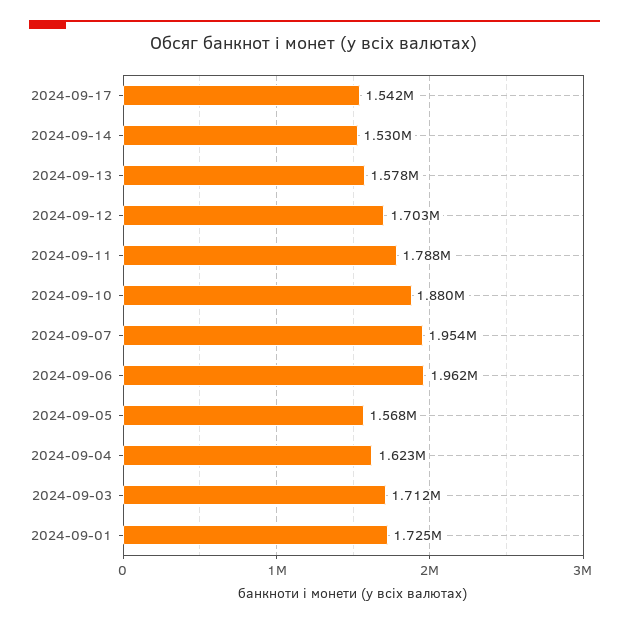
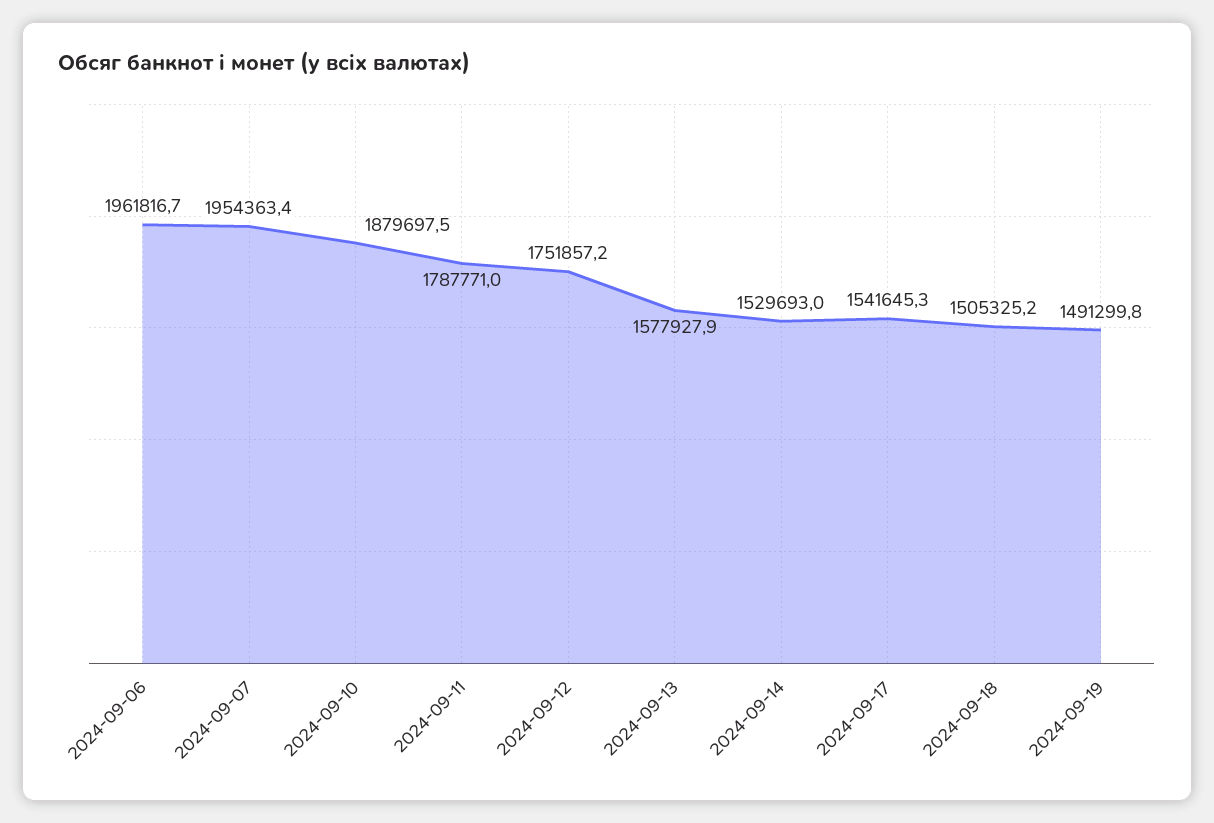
2024-09-12: 1703000 -> 1751857.2
2024-09-05: 1568000 -> none
2024-09-04: 1623000 -> none
2024-09-03: 1712000 -> none
2024-09-01: 1725000 -> none
2024-09-18: none -> 1505325.2
2024-09-19: none -> 1491299.8

